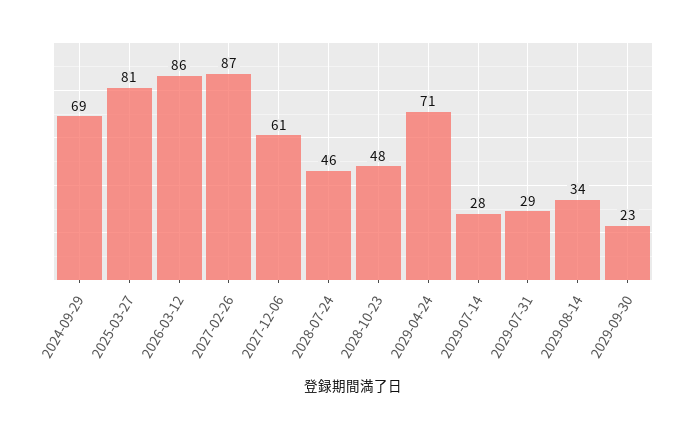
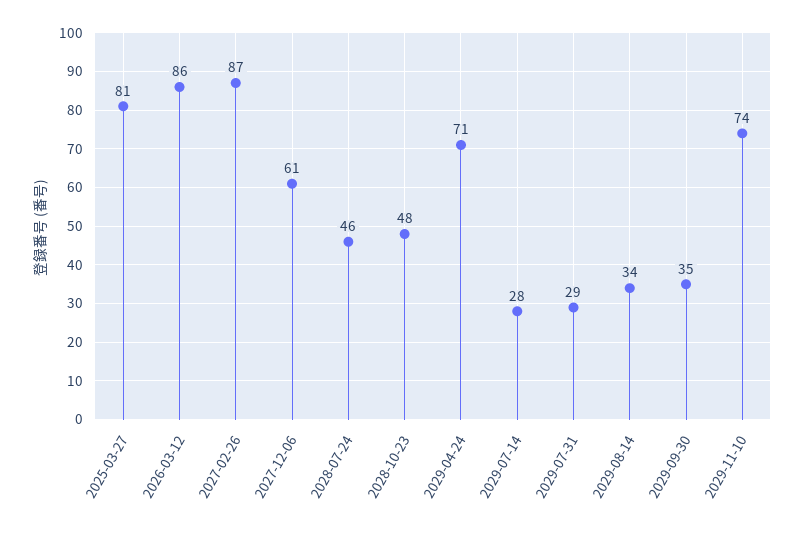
2024-09-29: 69 -> none
2029-09-30: 23 -> 35
2029-11-10: none -> 74

